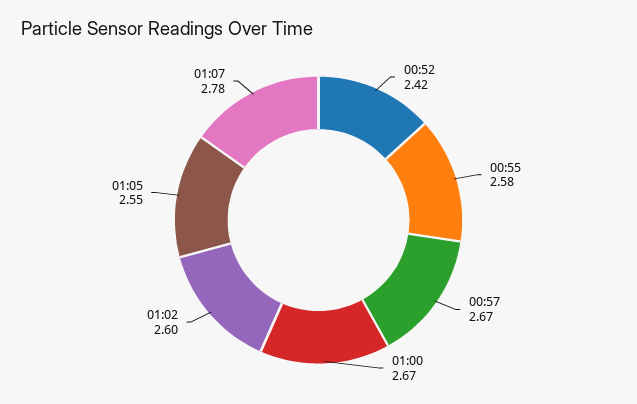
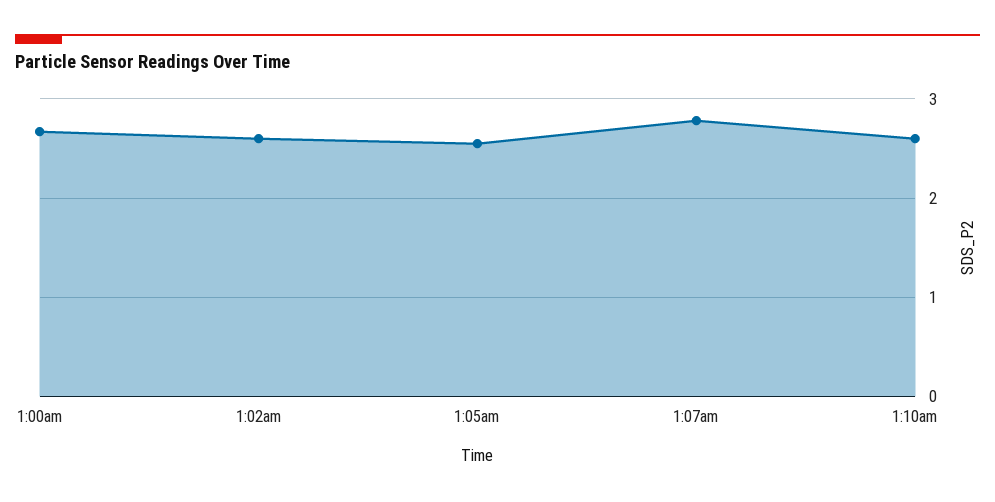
00:52: 2.42 -> none
00:55: 2.58 -> none
00:57: 2.67 -> none
1:10am: none -> 2.6

